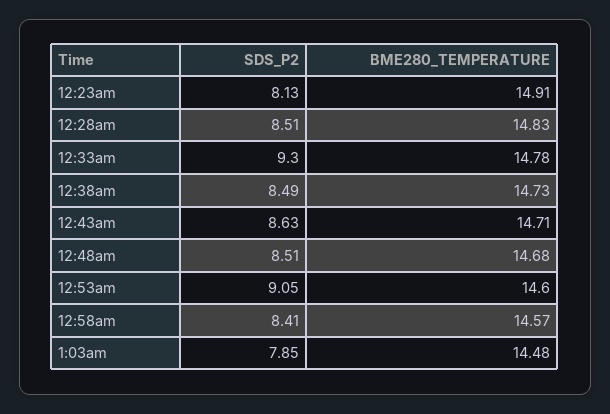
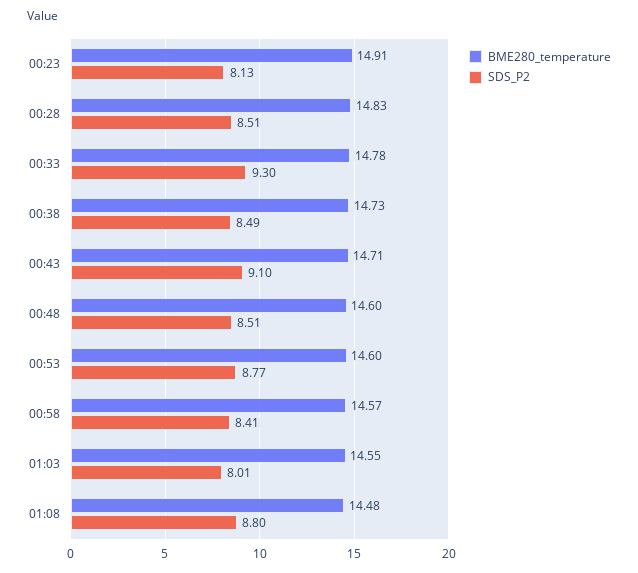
SDS_P2, 12:43am: 8.63 -> 9.1
BME280_TEMPERATURE, 12:48am: 14.68 -> 14.6
SDS_P2, 12:53am: 9.05 -> 8.77
SDS_P2, 1:03am: 7.85 -> 8.01
BME280_TEMPERATURE, 1:03am: 14.48 -> 14.55
BME280_TEMPERATURE, 01:08: none -> 14.48
SDS_P2, 01:08: none -> 8.8

